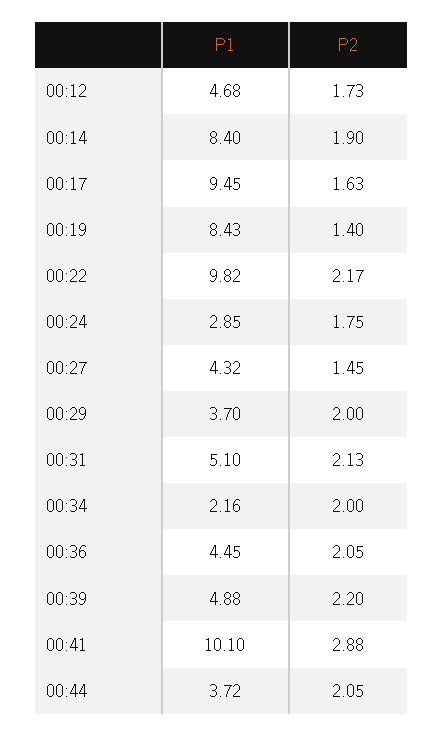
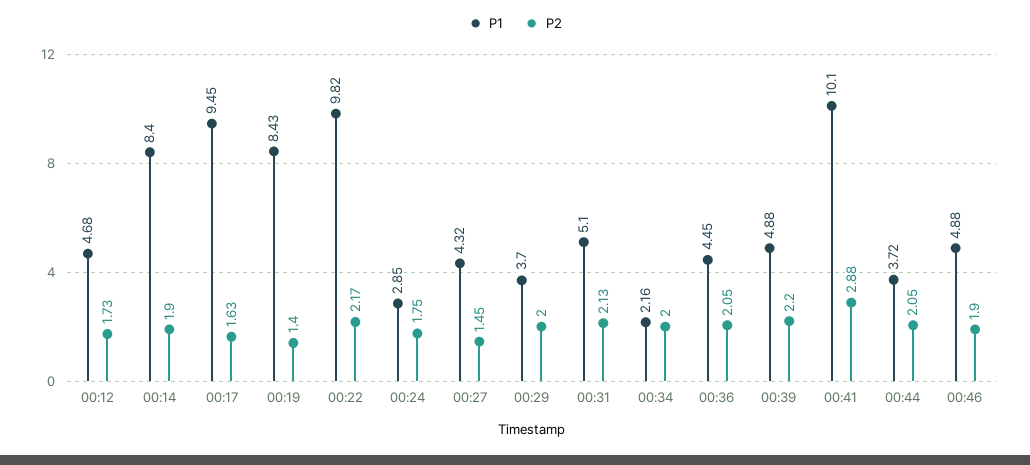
P1, 00:46: none -> 4.88
P2, 00:46: none -> 1.9

